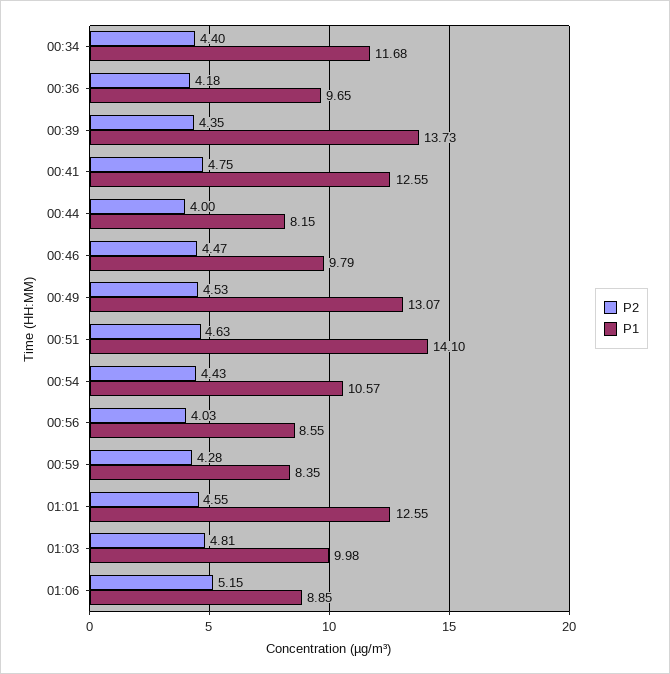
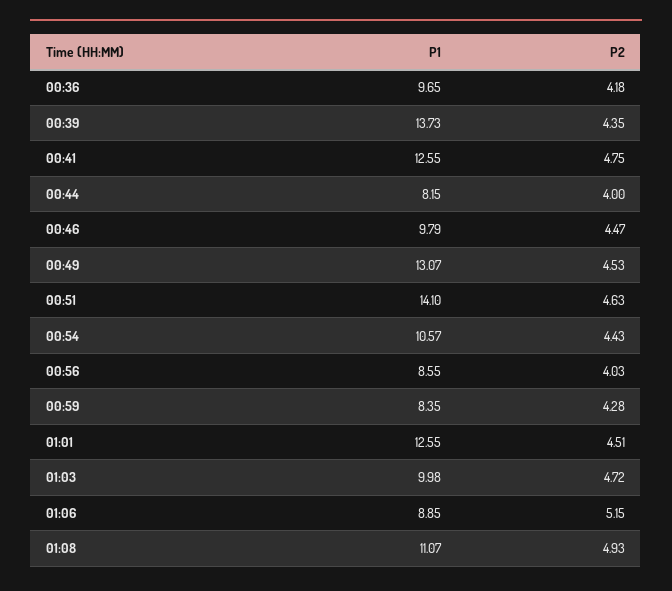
P2, 00:34: 4.4 -> none
P1, 00:34: 11.68 -> none
P2, 01:01: 4.55 -> 4.51
P2, 01:03: 4.81 -> 4.72
P1, 01:08: none -> 11.07
P2, 01:08: none -> 4.93

